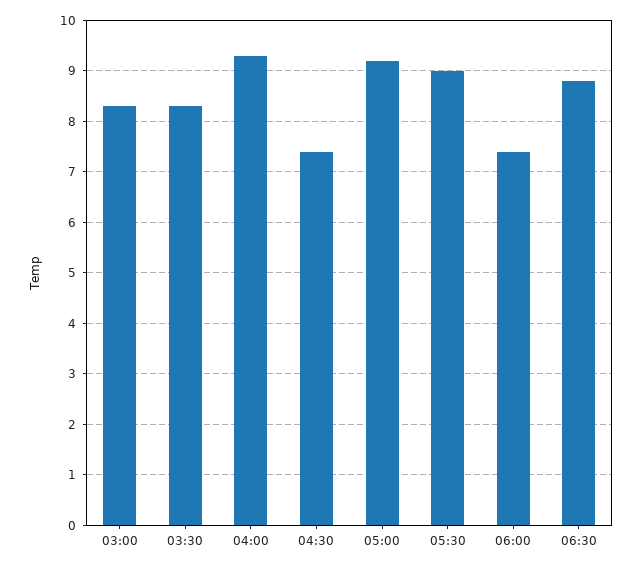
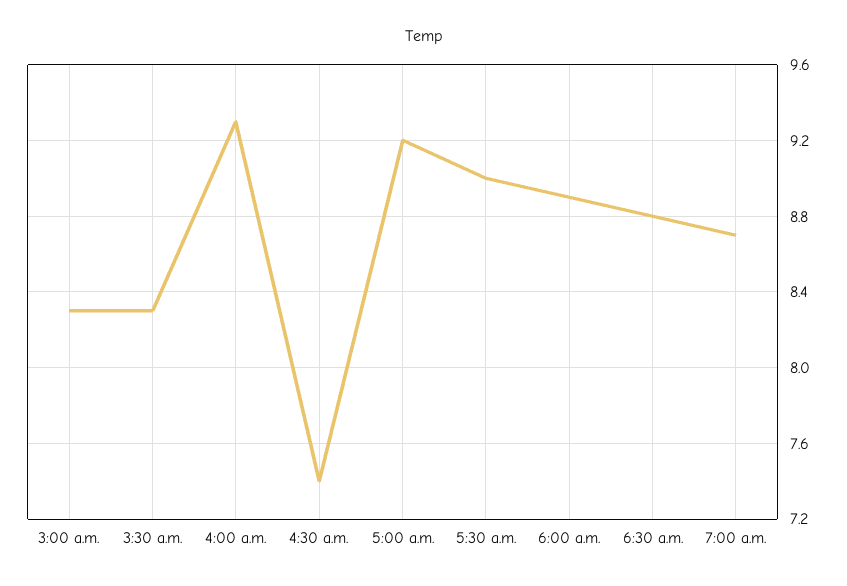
06:00: 7.5 -> 8.9
7:00 a.m.: none -> 8.7

